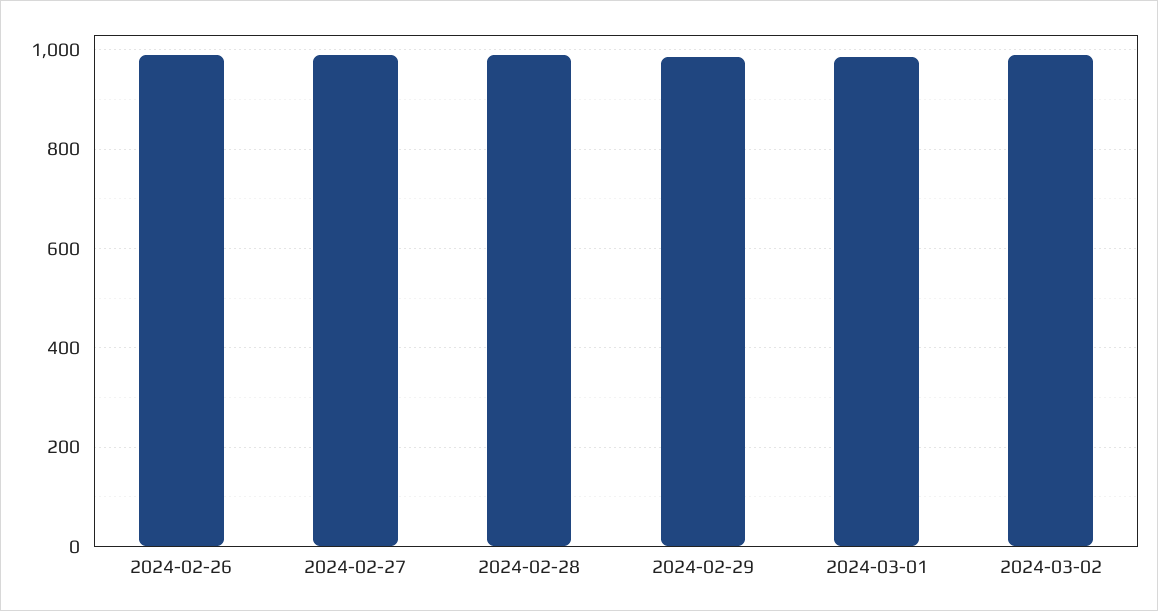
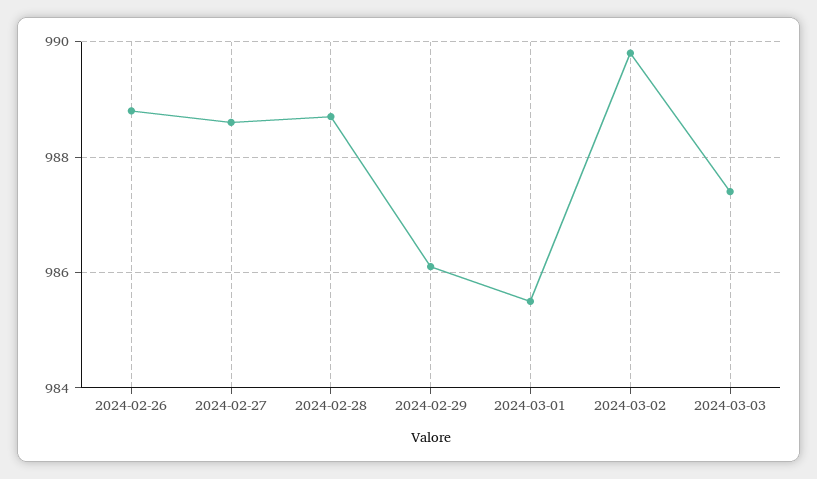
2024-03-03: none -> 987.5

